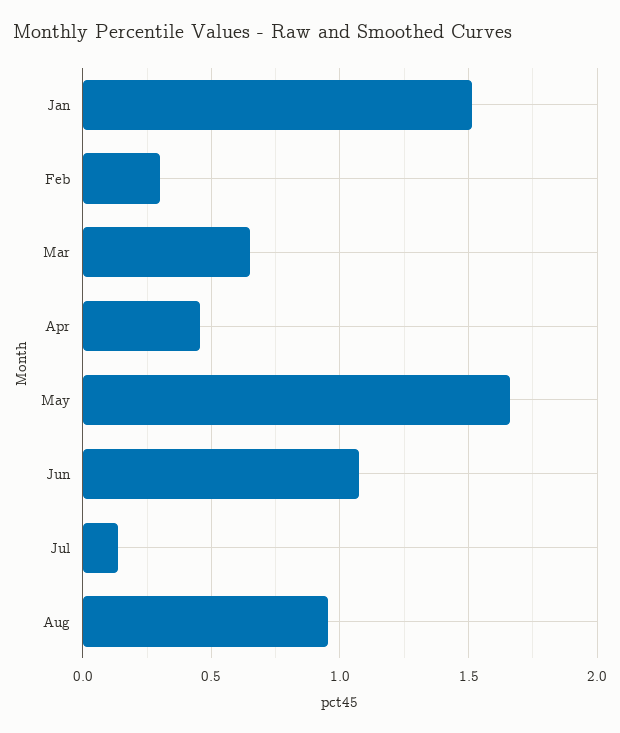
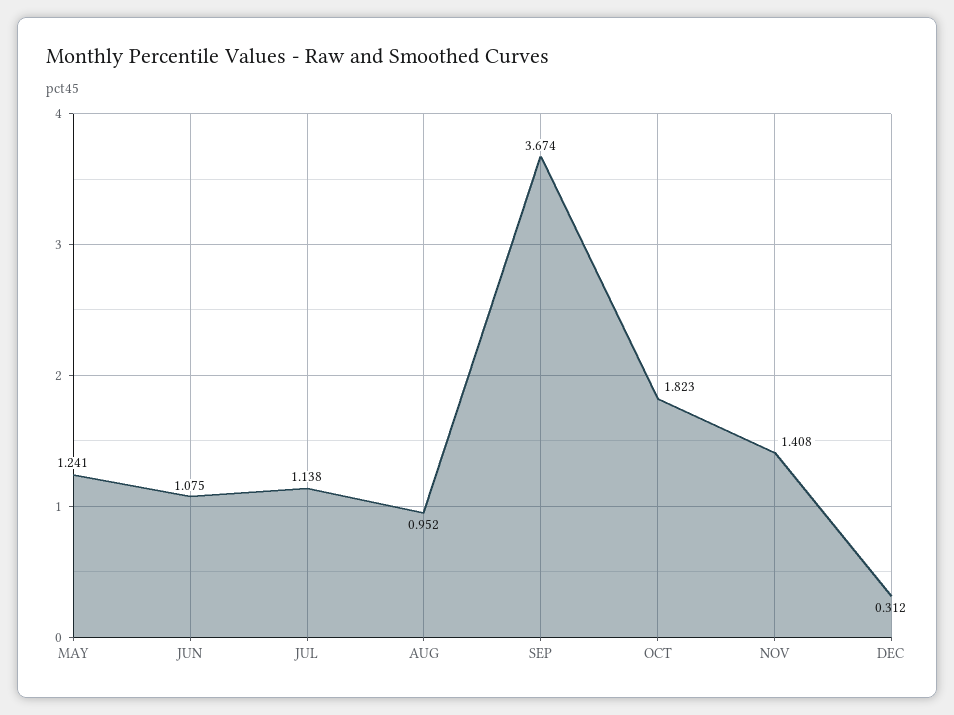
Jan: 1.5 -> none
Feb: 0.3 -> none
Mar: 0.65 -> none
Apr: 0.45 -> none
May: 1.65 -> 1.241
Jul: 0.15 -> 1.138
SEP: none -> 3.674
OCT: none -> 1.823
NOV: none -> 1.408
DEC: none -> 0.312

